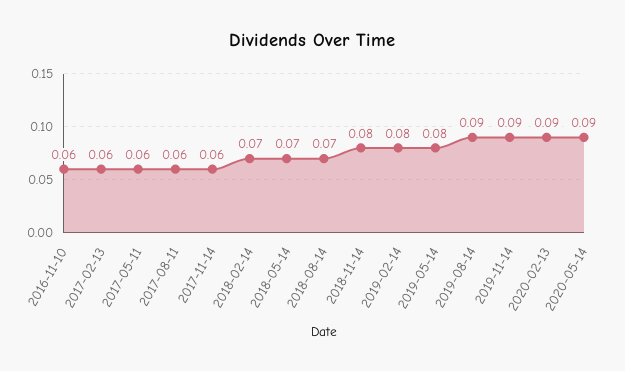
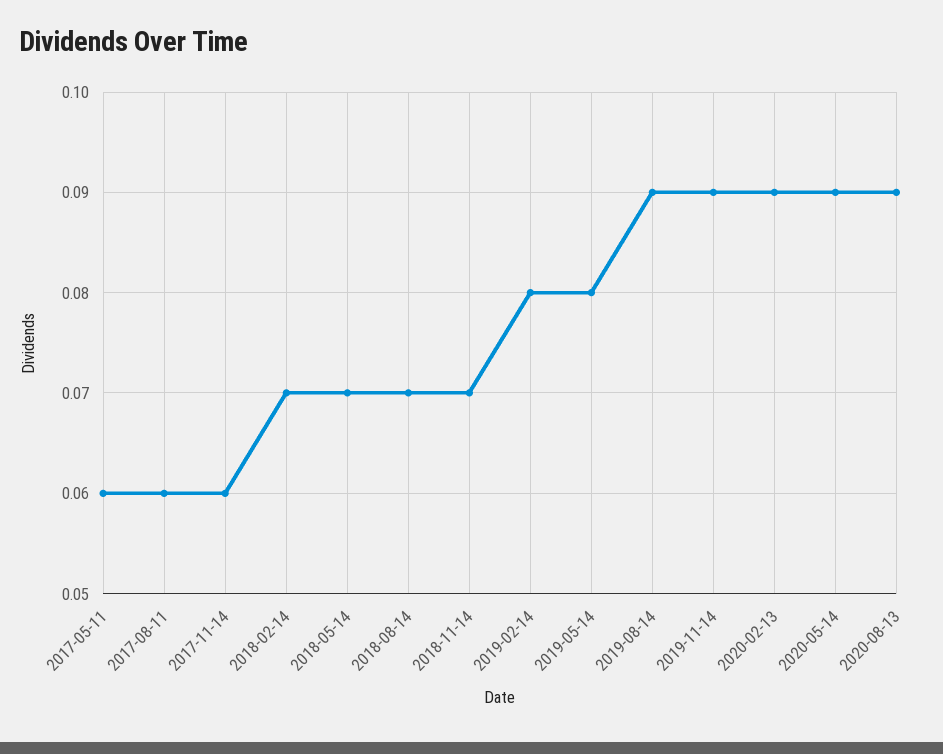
2016-11-10: 0.06 -> none
2017-02-13: 0.06 -> none
2018-11-14: 0.08 -> 0.07
2020-08-13: none -> 0.09

